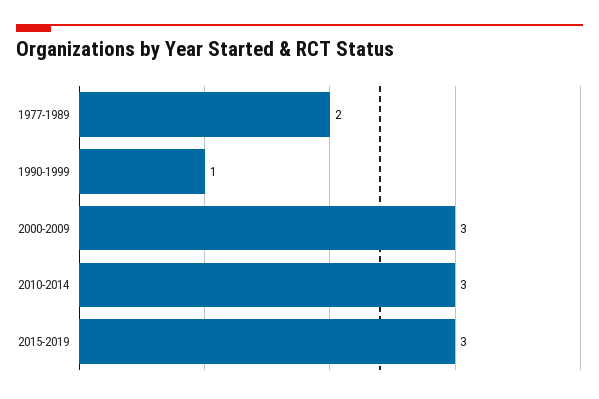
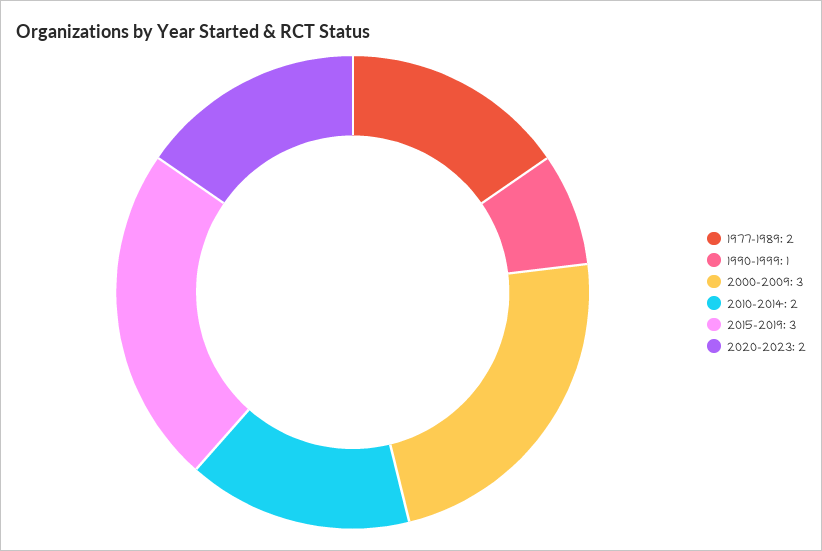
2010-2014: 3 -> 2
2020-2023: none -> 2

